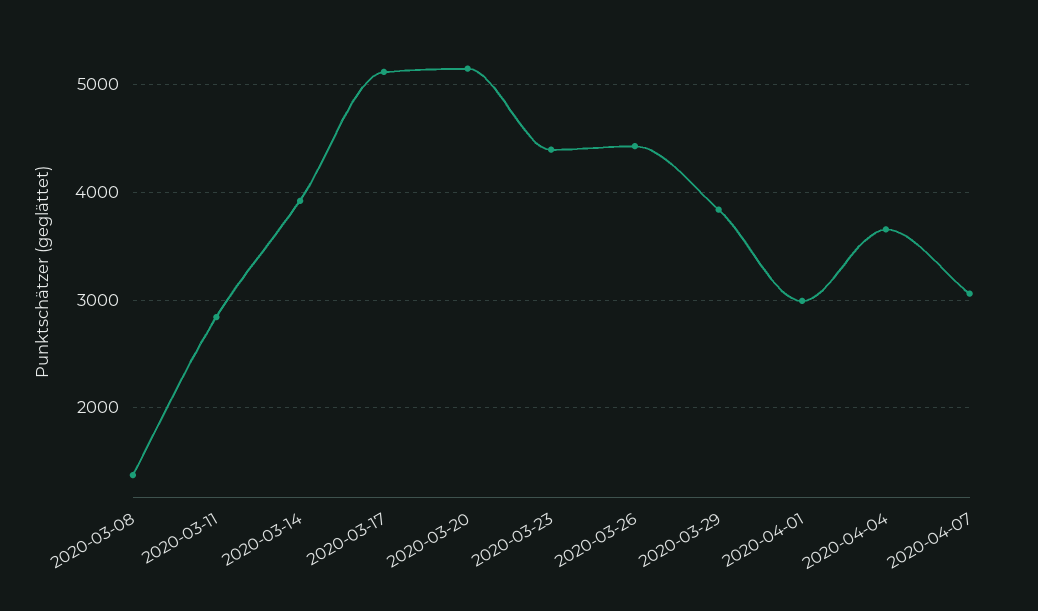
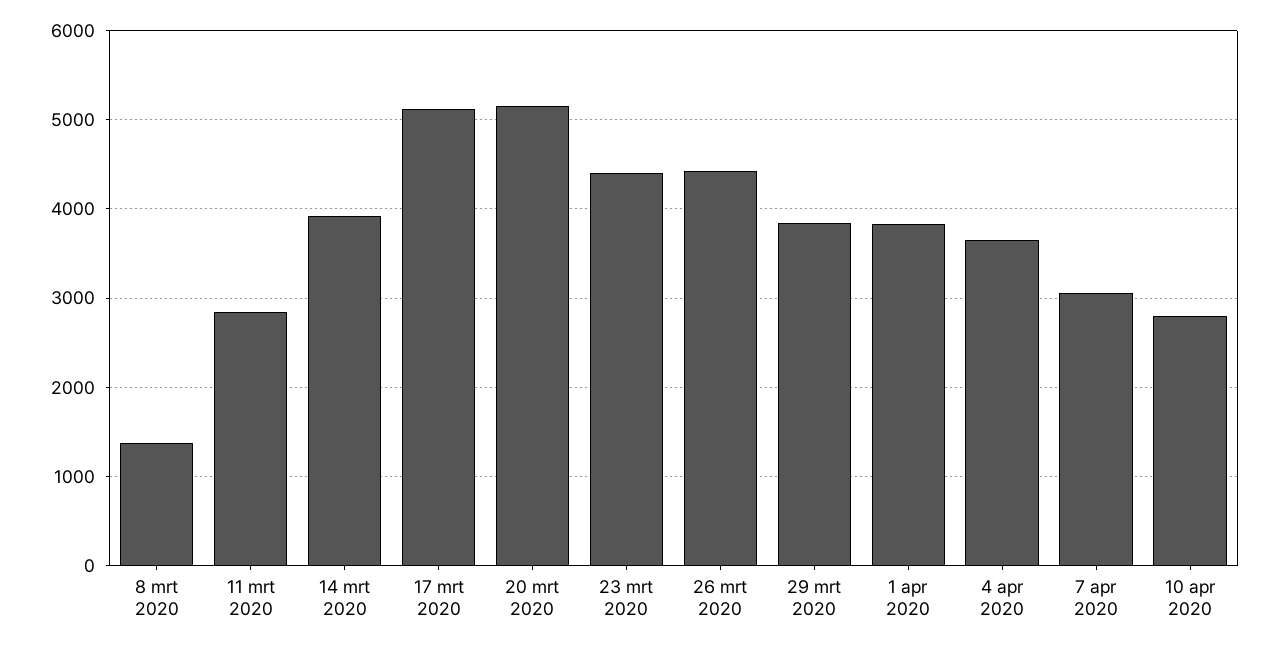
2020-04-01: 3000 -> 3800
10 apr 2020: none -> 2800

